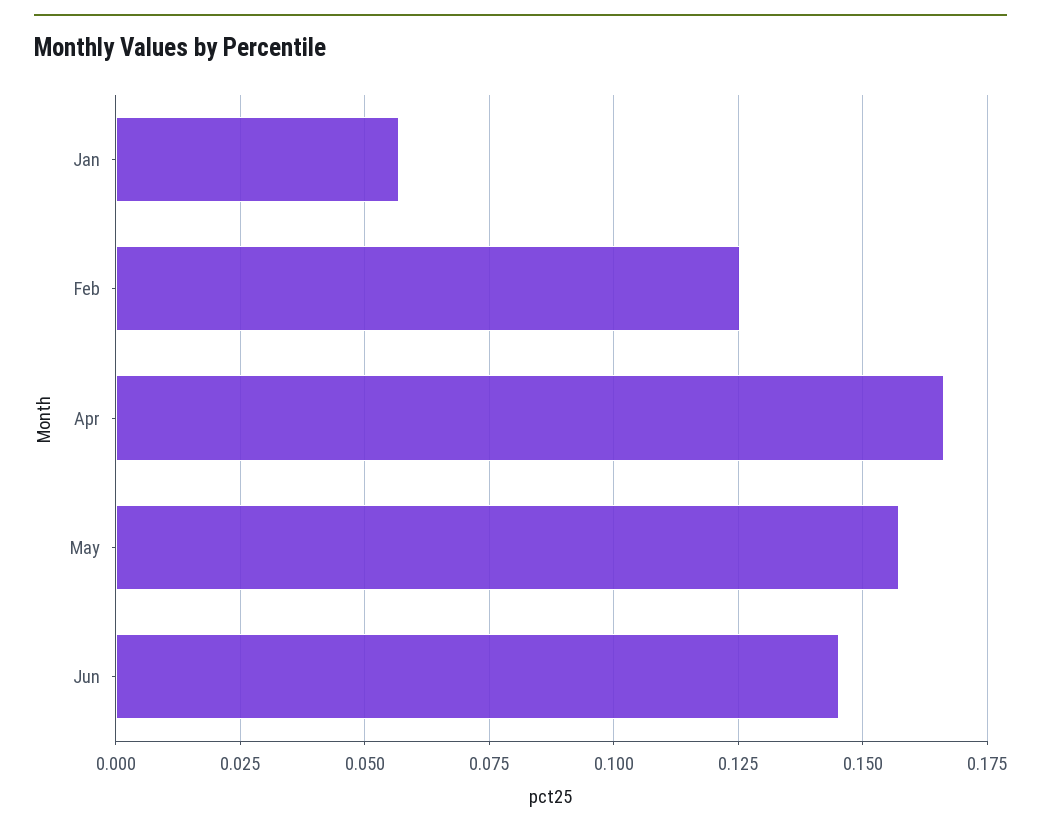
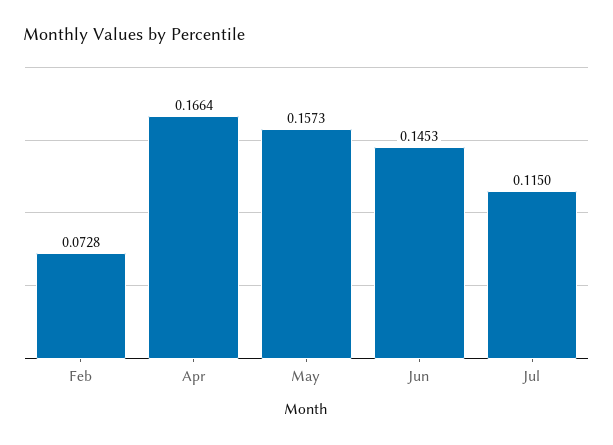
Jan: 0.0575 -> none
Feb: 0.125 -> 0.0728
Jul: none -> 0.115

